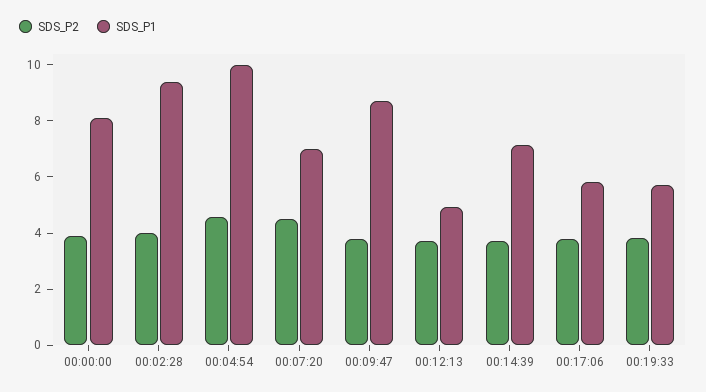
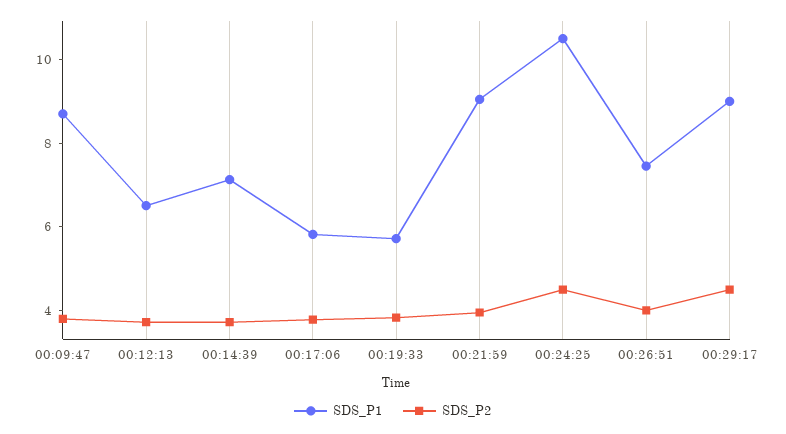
SDS_P2, 00:00:00: 4 -> none
SDS_P1, 00:00:00: 8 -> none
SDS_P2, 00:02:28: 4 -> none
SDS_P1, 00:02:28: 9.5 -> none
SDS_P2, 00:04:54: 4.5 -> none
SDS_P1, 00:04:54: 10 -> none
SDS_P2, 00:07:20: 4.5 -> none
SDS_P1, 00:07:20: 7 -> none
SDS_P1, 00:12:13: 5 -> 6.5
SDS_P1, 00:21:59: none -> 9
SDS_P2, 00:21:59: none -> 4
SDS_P1, 00:24:25: none -> 10.5
SDS_P2, 00:24:25: none -> 4.5
SDS_P1, 00:26:51: none -> 7.5
SDS_P2, 00:26:51: none -> 4
SDS_P1, 00:29:17: none -> 9
SDS_P2, 00:29:17: none -> 4.5

